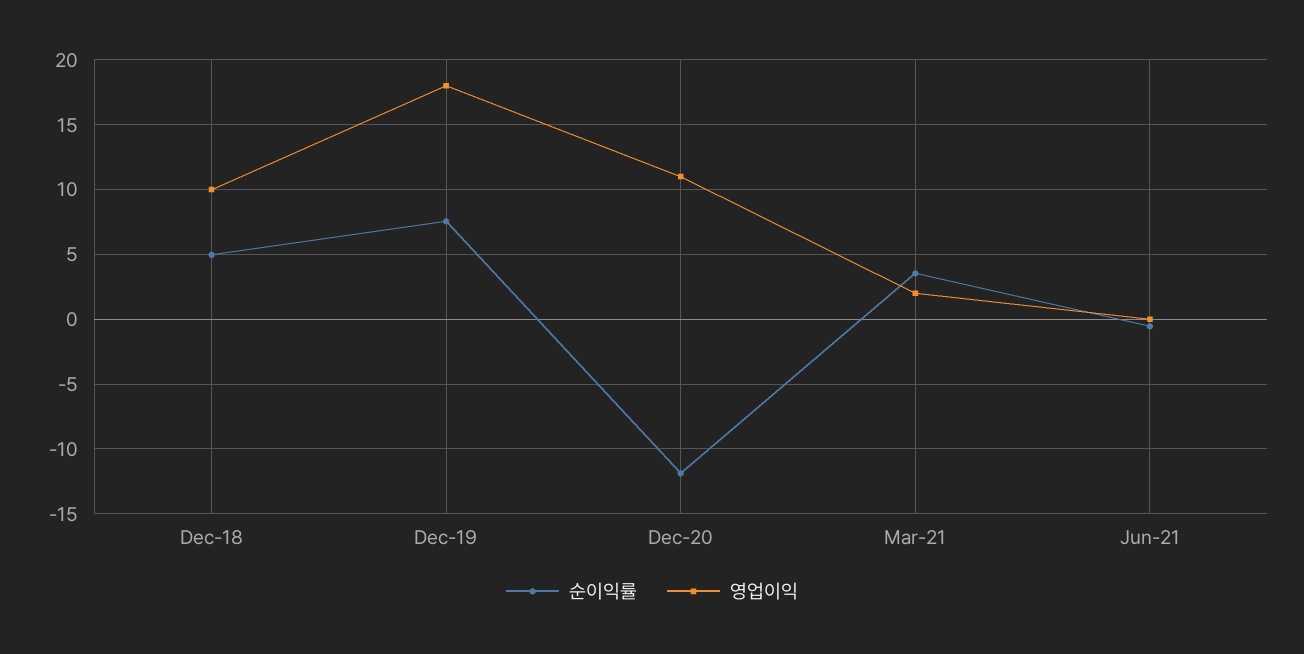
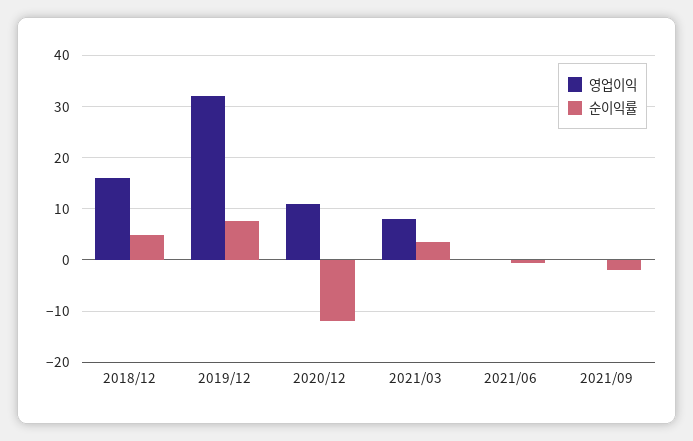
영업이익, Dec-18: 10 -> 16
영업이익, Dec-19: 18 -> 32
영업이익, Mar-21: 2 -> 8
영업이익, 2021/09: none -> 0
순이익률, 2021/09: none -> -2

